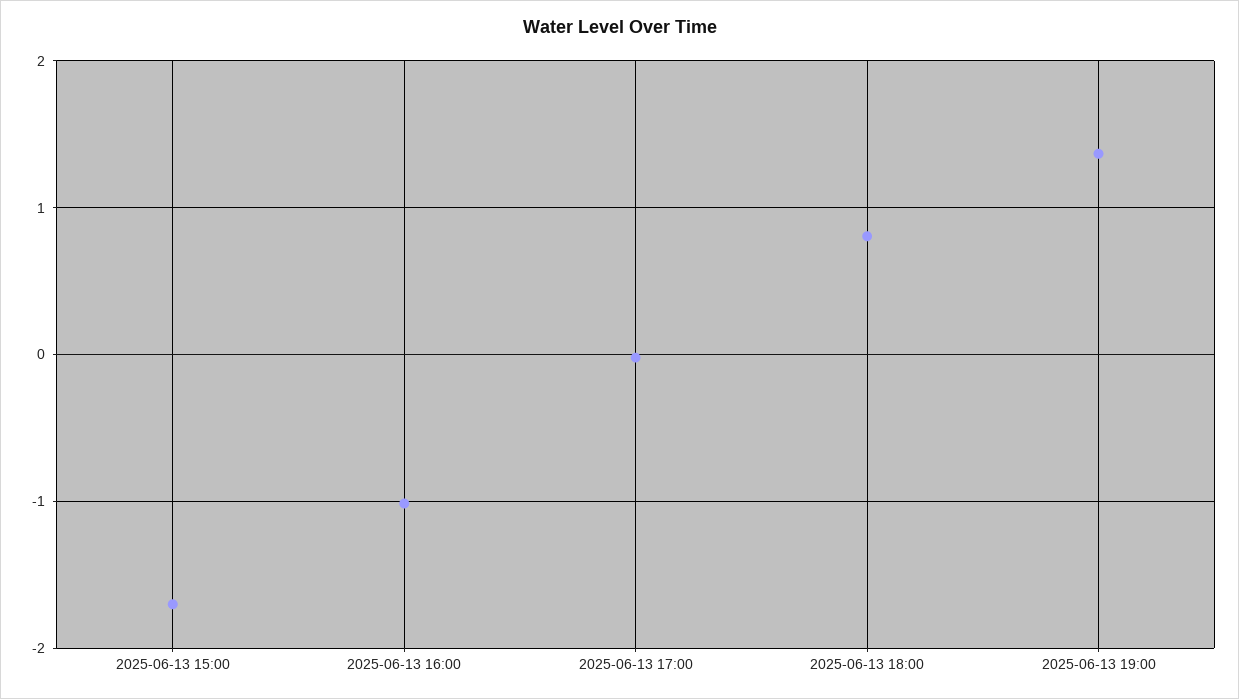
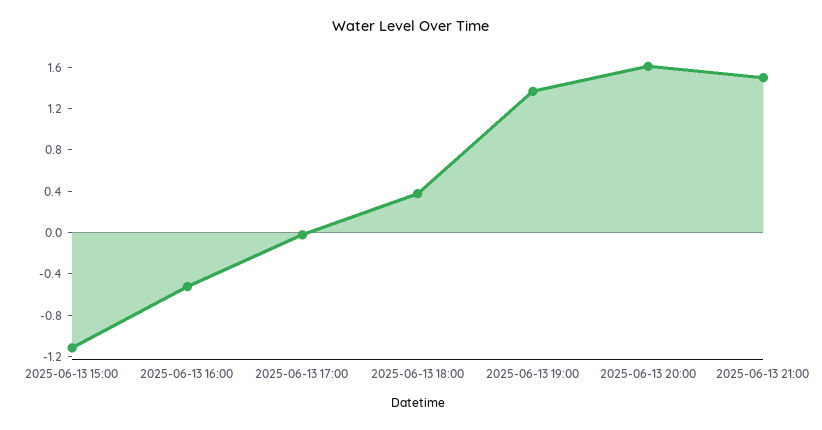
2025-06-13 15:00: -1.7 -> -1.1
2025-06-13 16:00: -1 -> -0.5
2025-06-13 18:00: 0.8 -> 0.4
2025-06-13 20:00: none -> 1.6
2025-06-13 21:00: none -> 1.5

